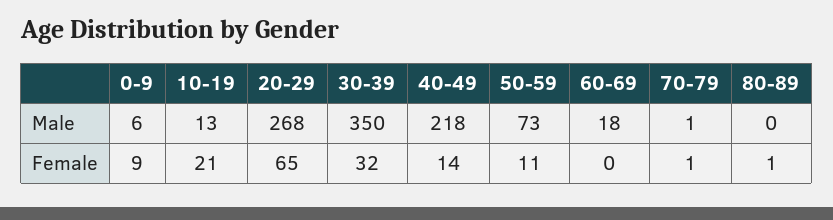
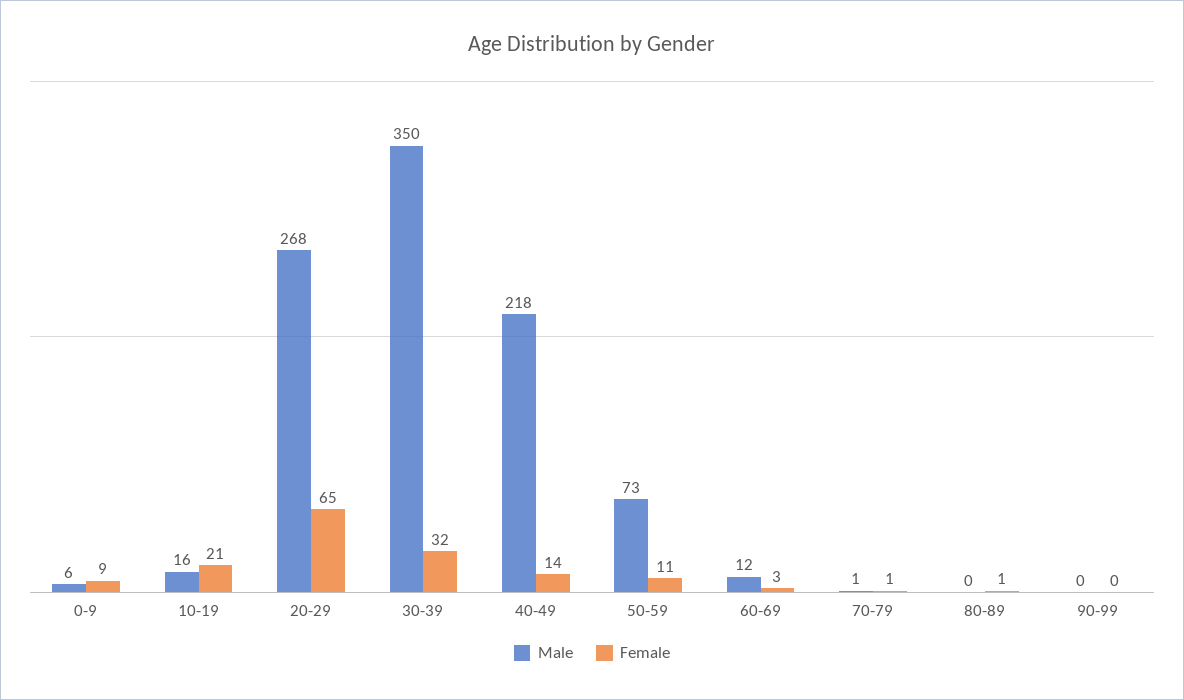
Male, 10-19: 13 -> 16
Male, 60-69: 18 -> 12
Female, 60-69: 0 -> 3
Male, 90-99: none -> 0
Female, 90-99: none -> 0

